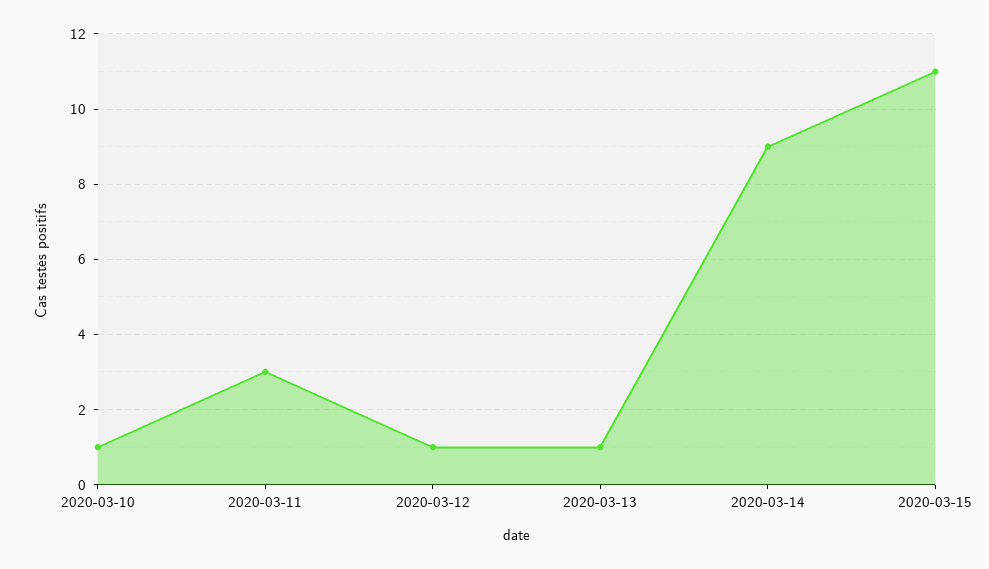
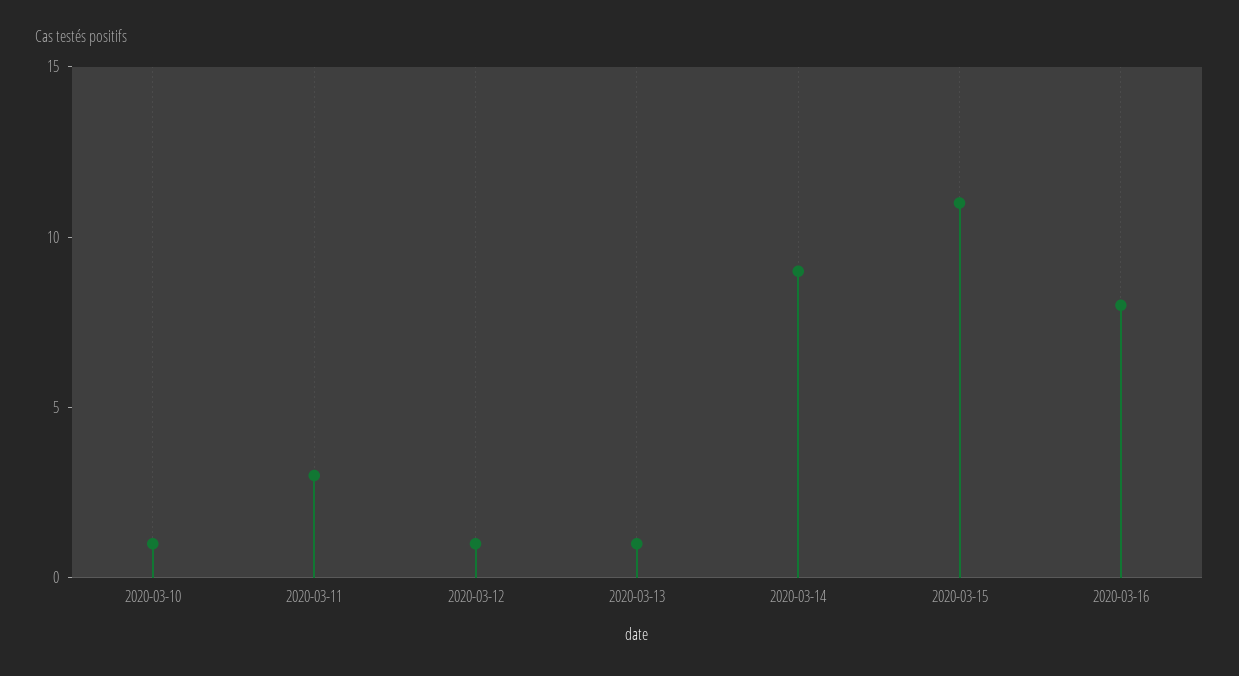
2020-03-16: none -> 8

